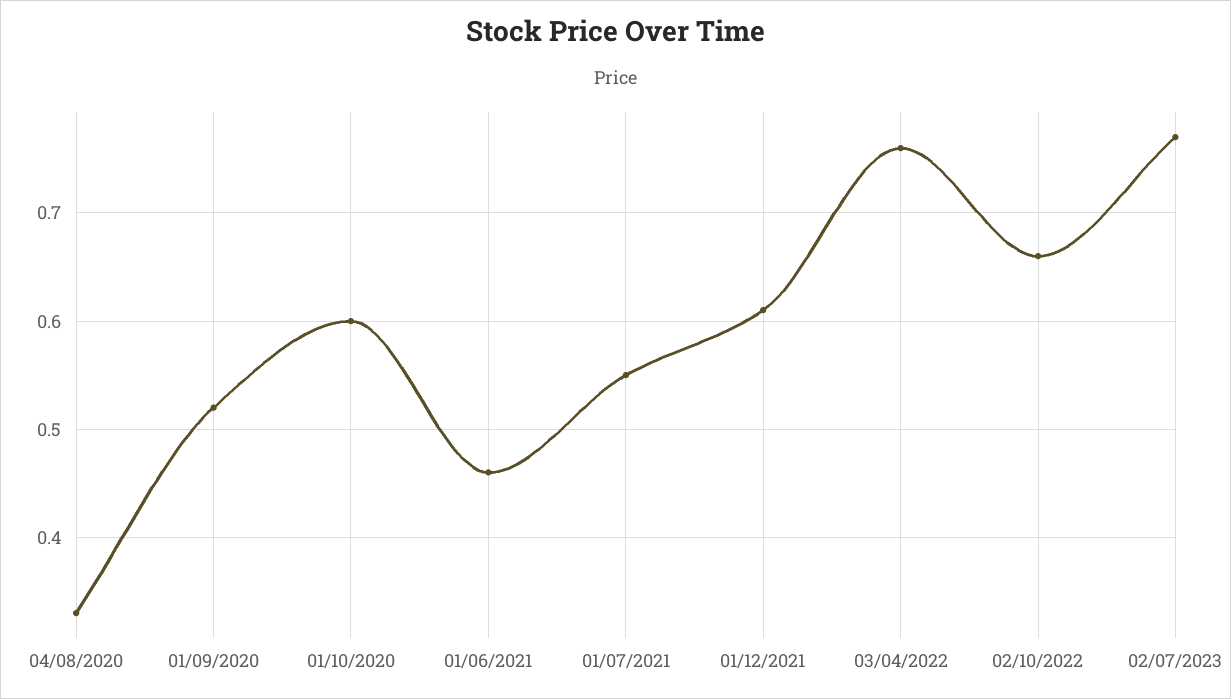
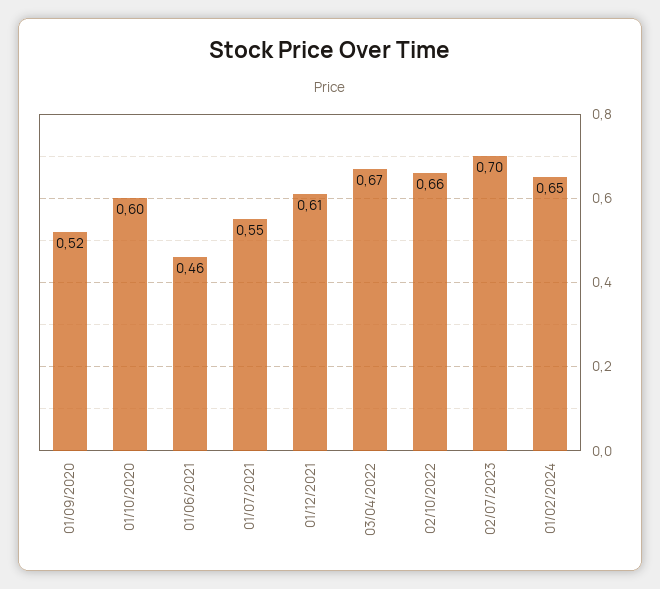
04/08/2020: 0.33 -> none
03/04/2022: 0.76 -> 0.67
02/07/2023: 0.77 -> 0.7
01/02/2024: none -> 0.65

